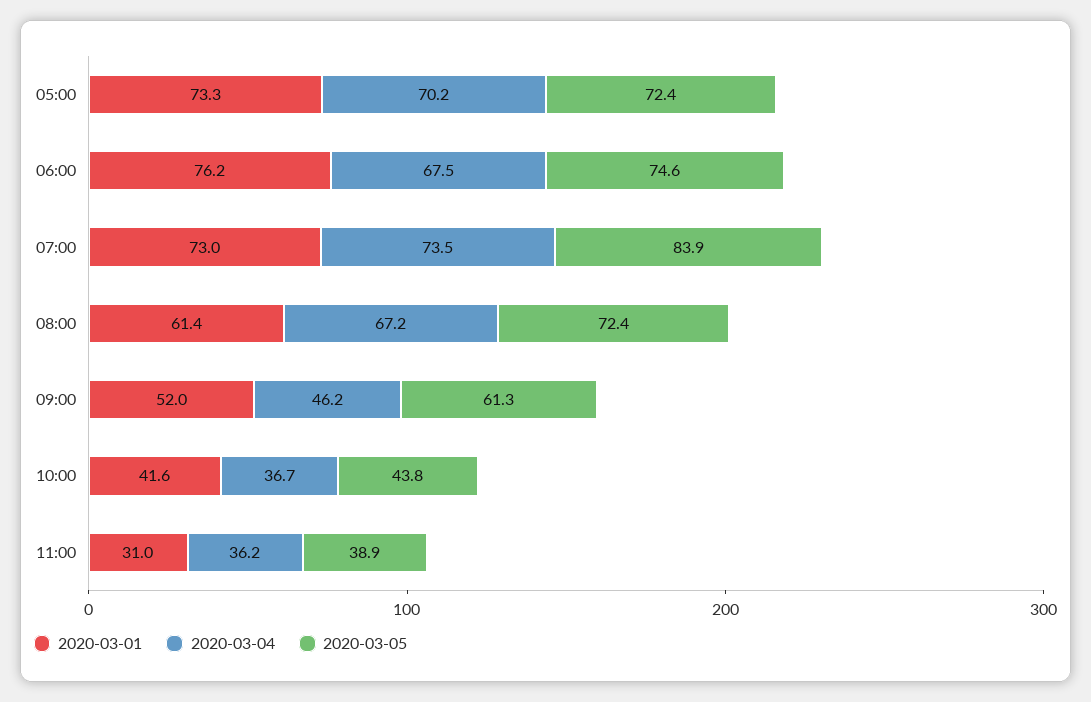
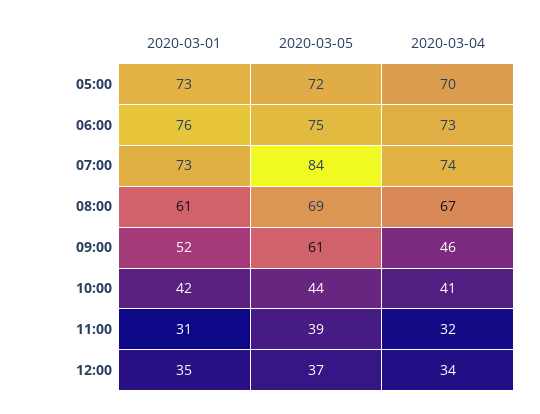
2020-03-04, 06:00: 67.5 -> 73
2020-03-05, 08:00: 72.4 -> 69
2020-03-04, 10:00: 36.7 -> 41
2020-03-04, 11:00: 36.2 -> 32
2020-03-01, 12:00: none -> 35
2020-03-05, 12:00: none -> 37
2020-03-04, 12:00: none -> 34

